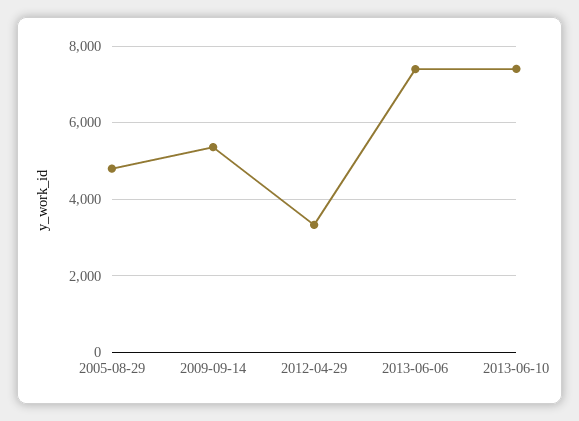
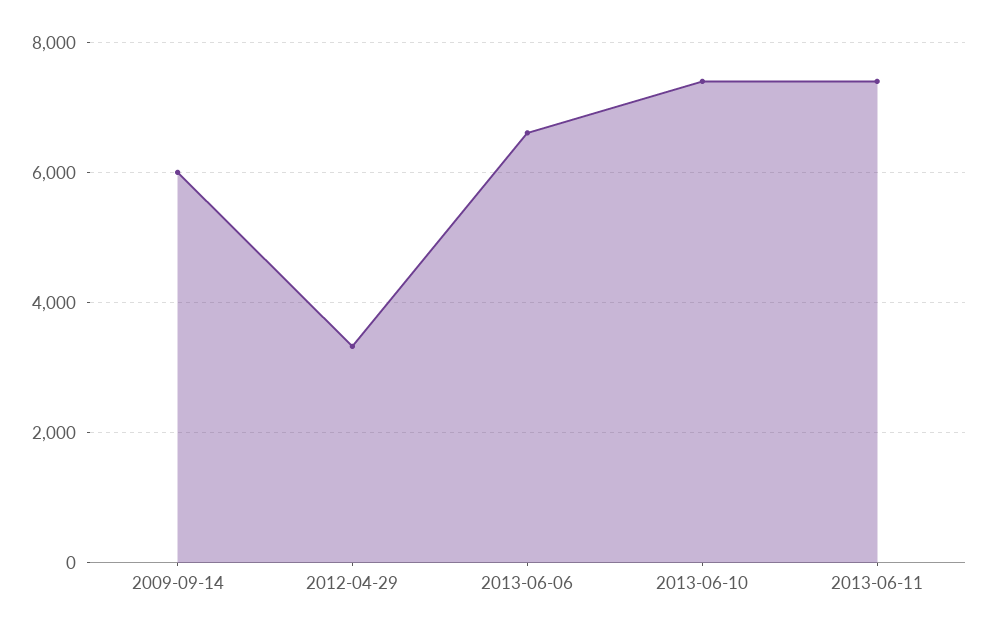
2005-08-29: 4800 -> none
2009-09-14: 5400 -> 6000
2013-06-06: 7400 -> 6600
2013-06-11: none -> 7400

